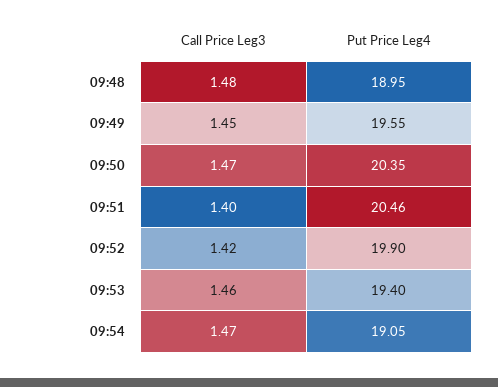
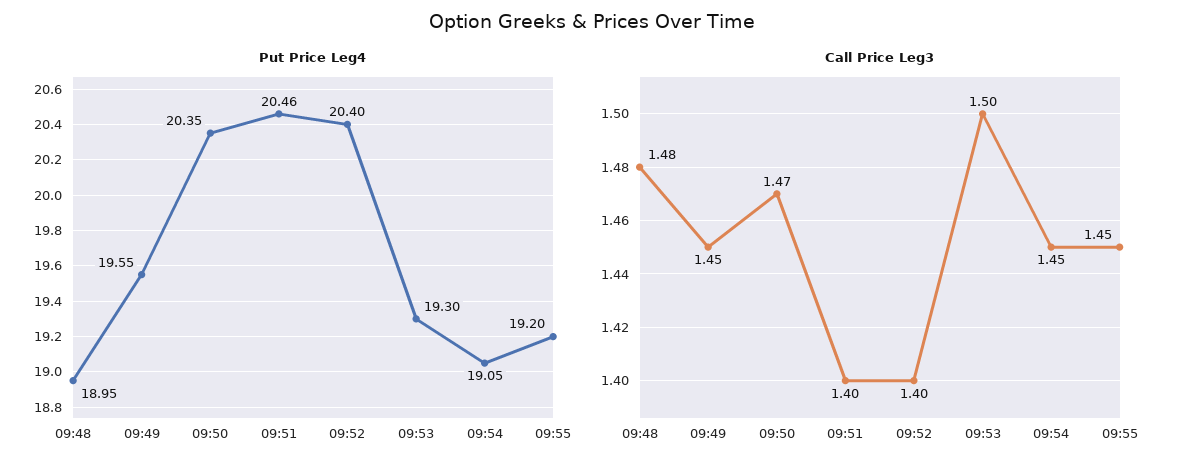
Call Price Leg3, 09:52: 1.42 -> 1.4
Put Price Leg4, 09:52: 19.9 -> 20.4
Call Price Leg3, 09:53: 1.46 -> 1.5
Put Price Leg4, 09:53: 19.4 -> 19.3
Call Price Leg3, 09:54: 1.47 -> 1.45
Put Price Leg4, 09:55: none -> 19.2
Call Price Leg3, 09:55: none -> 1.45

